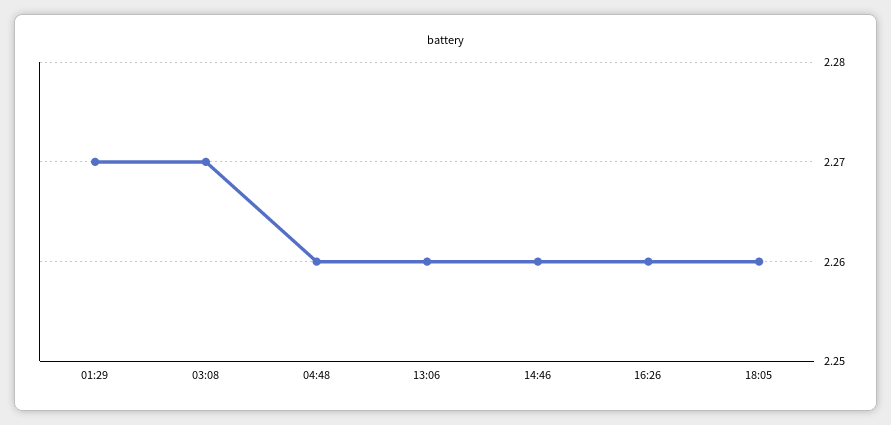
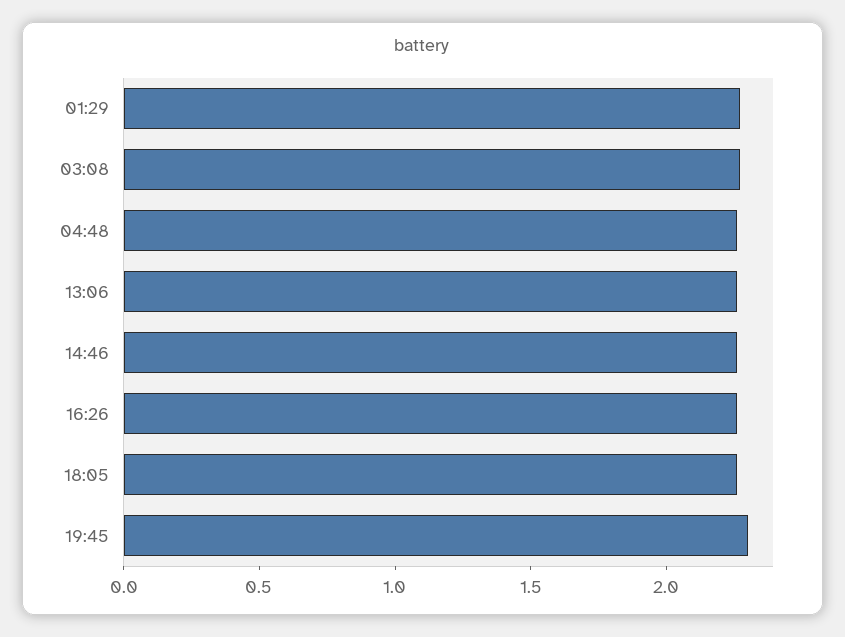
19:45: none -> 2.3

